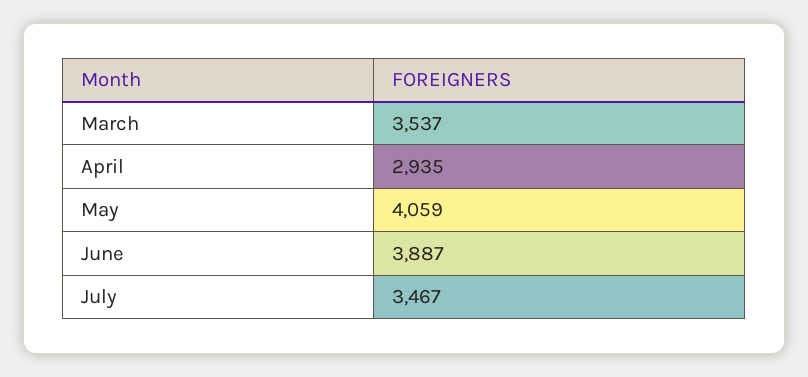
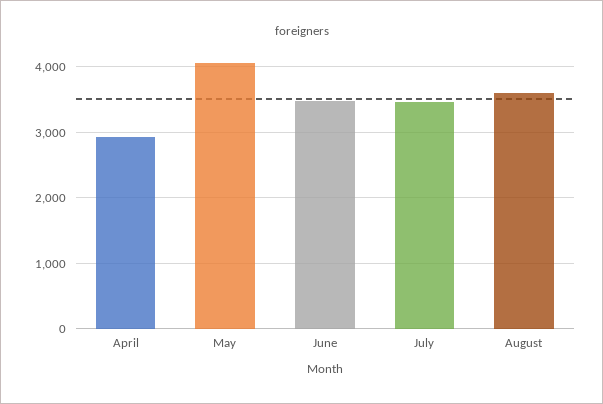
March: 3537 -> none
June: 3887 -> 3500
August: none -> 3600

